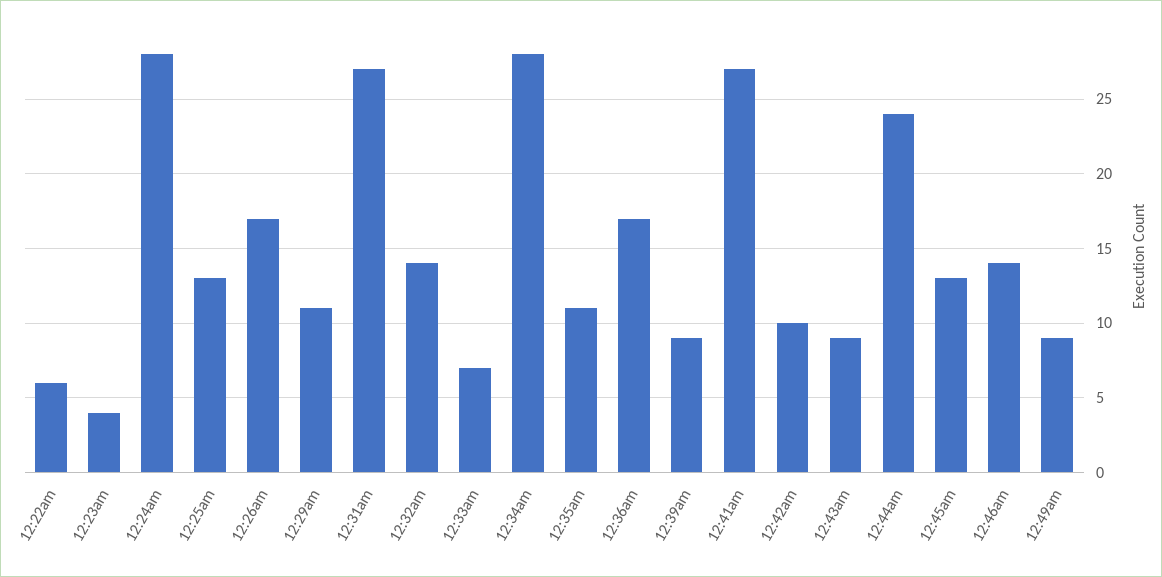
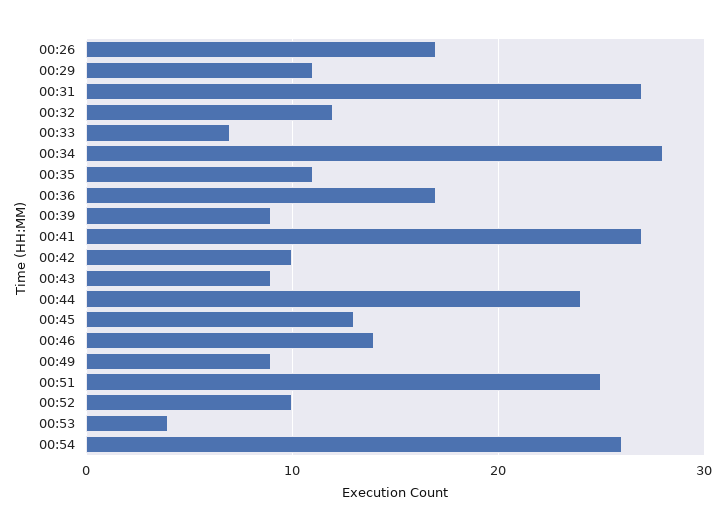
12:22am: 6 -> none
12:23am: 4 -> none
12:24am: 28 -> none
12:25am: 13 -> none
12:32am: 14 -> 12
00:51: none -> 25
00:52: none -> 10
00:53: none -> 4
00:54: none -> 26

